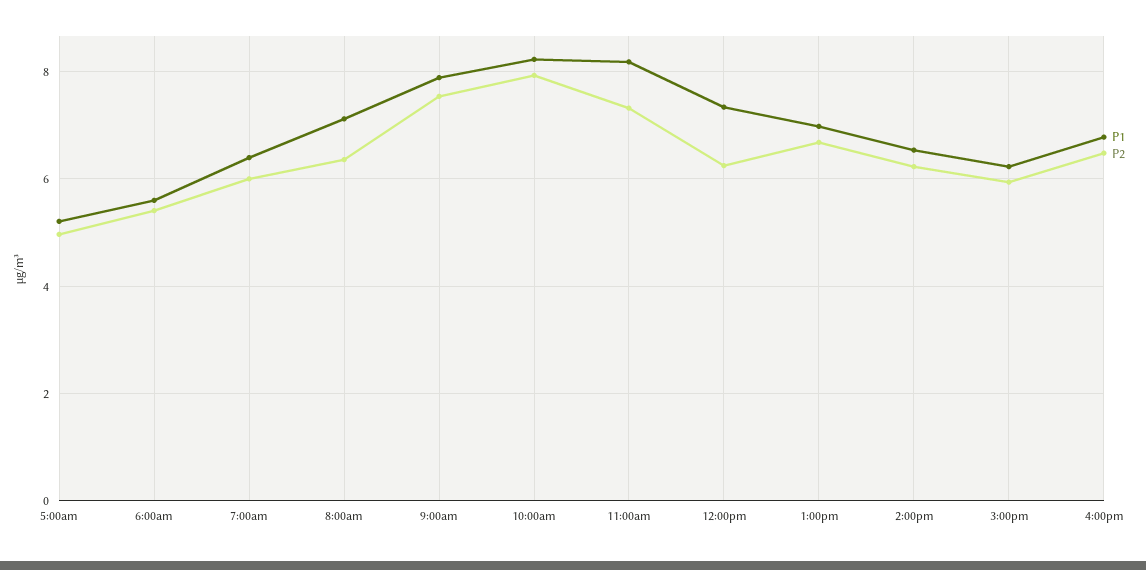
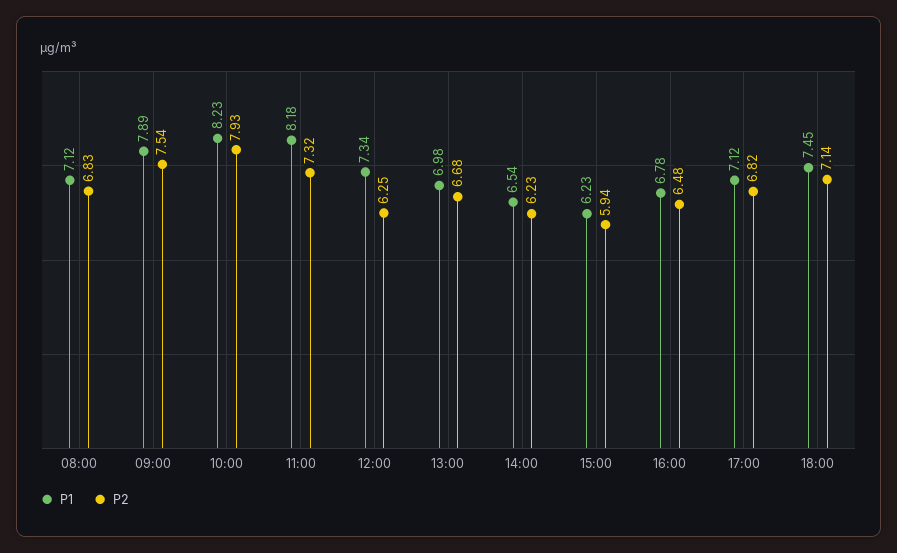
P1, 5:00am: 5.2 -> none
P2, 5:00am: 5 -> none
P1, 6:00am: 5.6 -> none
P2, 6:00am: 5.4 -> none
P1, 7:00am: 6.4 -> none
P2, 7:00am: 6 -> none
P2, 8:00am: 6.4 -> 6.83
P1, 17:00: none -> 7.12
P2, 17:00: none -> 6.82
P1, 18:00: none -> 7.45
P2, 18:00: none -> 7.14

